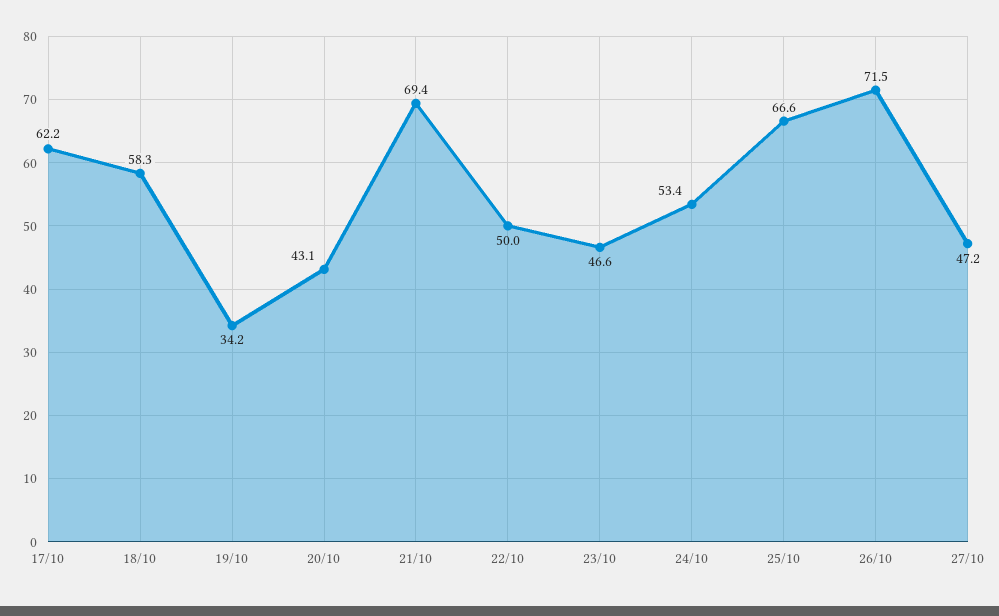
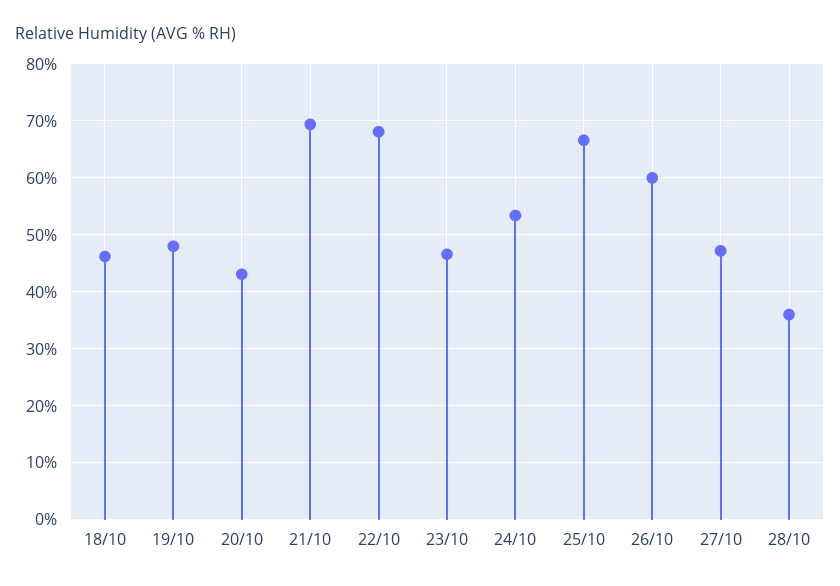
17/10: 62.2 -> none
18/10: 58.3 -> 46
19/10: 34.2 -> 48
22/10: 50 -> 68
26/10: 71.5 -> 60
28/10: none -> 36

